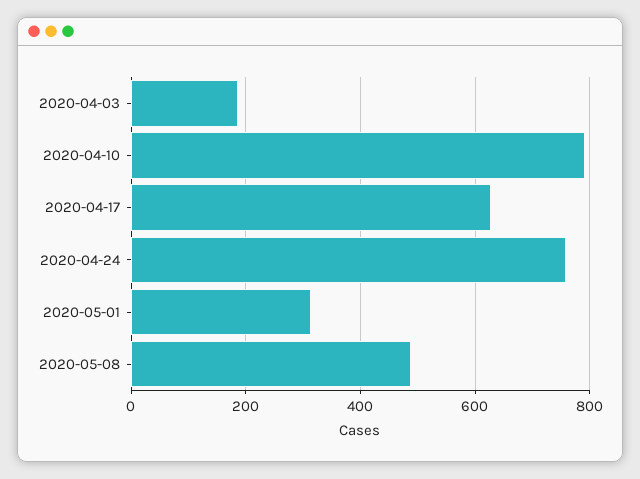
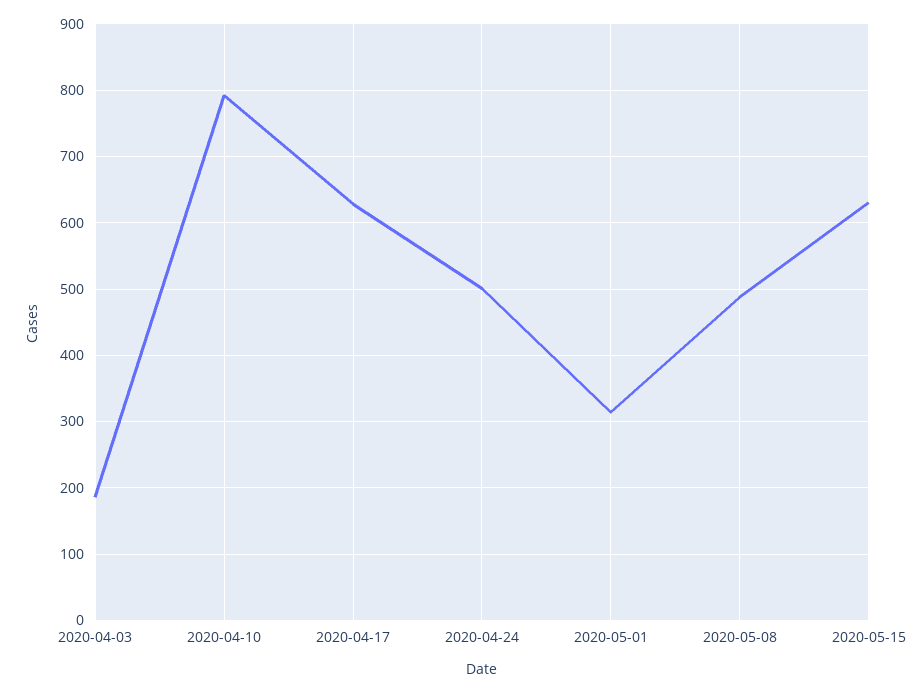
2020-04-24: 760 -> 500
2020-05-15: none -> 630

